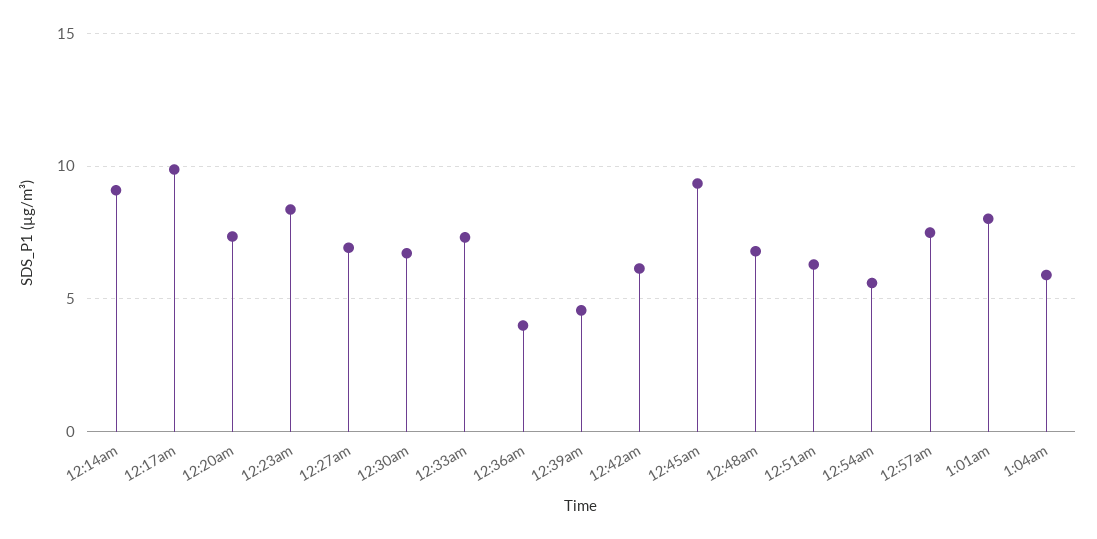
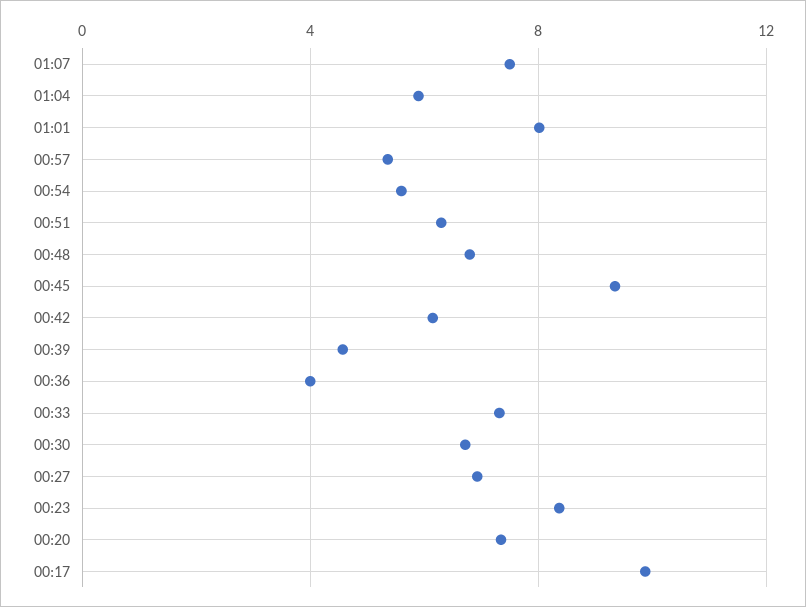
12:14am: 9 -> none
12:57am: 7.5 -> 5.5
01:07: none -> 7.5

